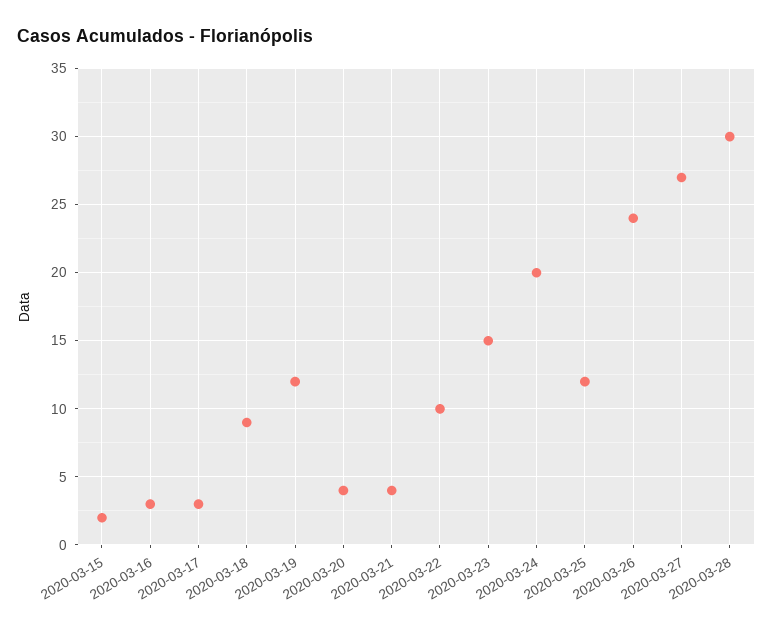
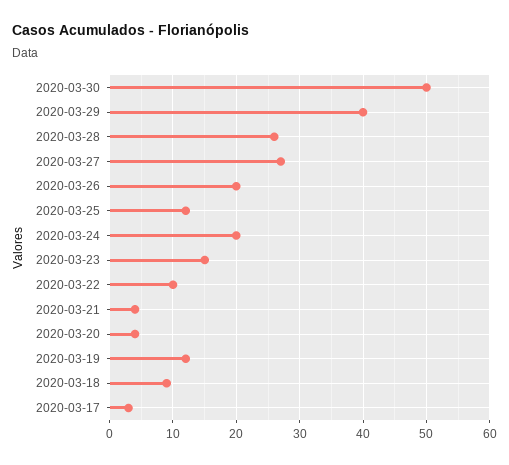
2020-03-15: 2 -> none
2020-03-16: 3 -> none
2020-03-26: 24 -> 20
2020-03-28: 30 -> 26
2020-03-30: none -> 50
2020-03-29: none -> 40

